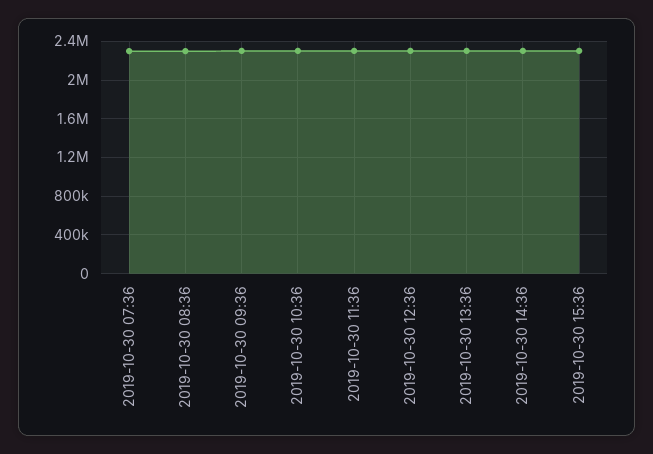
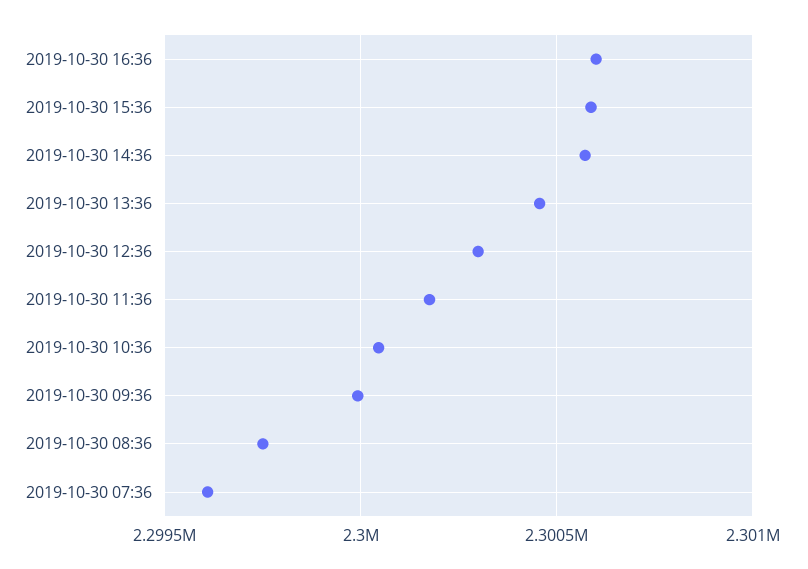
2019-10-30 16:36: none -> 2300600

